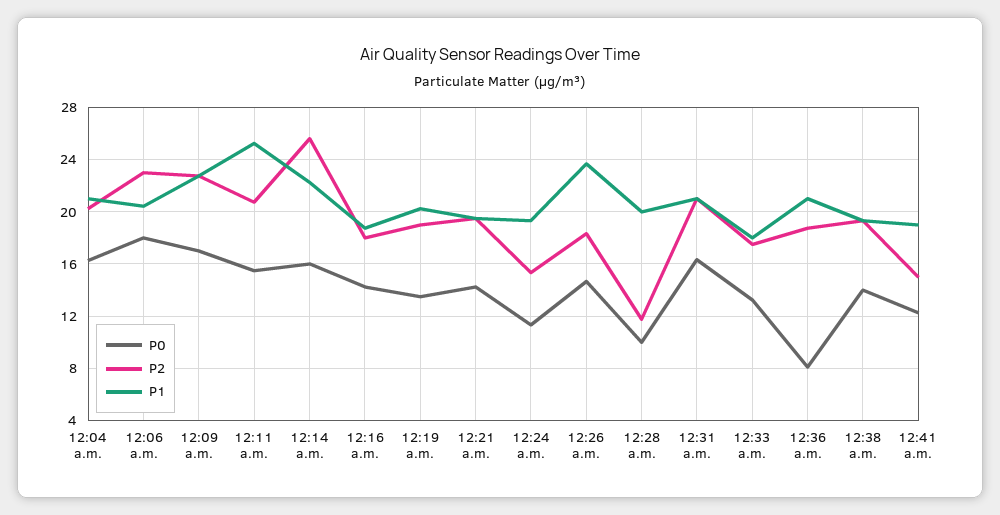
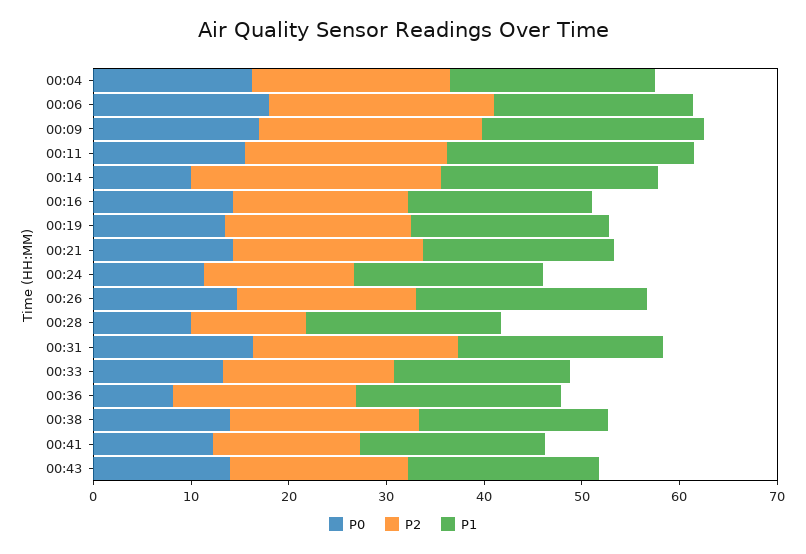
P0, 12:14 a.m.: 16 -> 10
P0, 00:43: none -> 14
P2, 00:43: none -> 18
P1, 00:43: none -> 20

